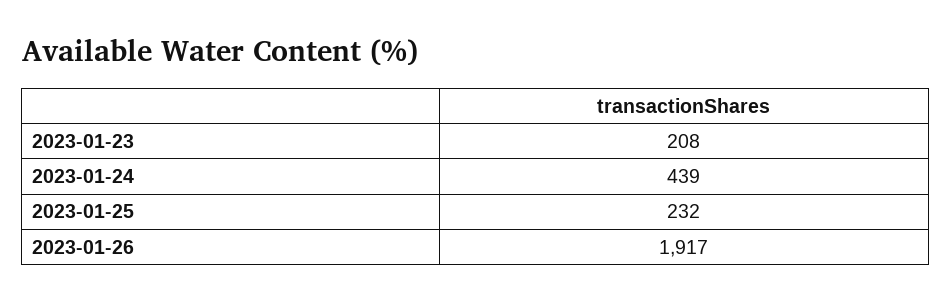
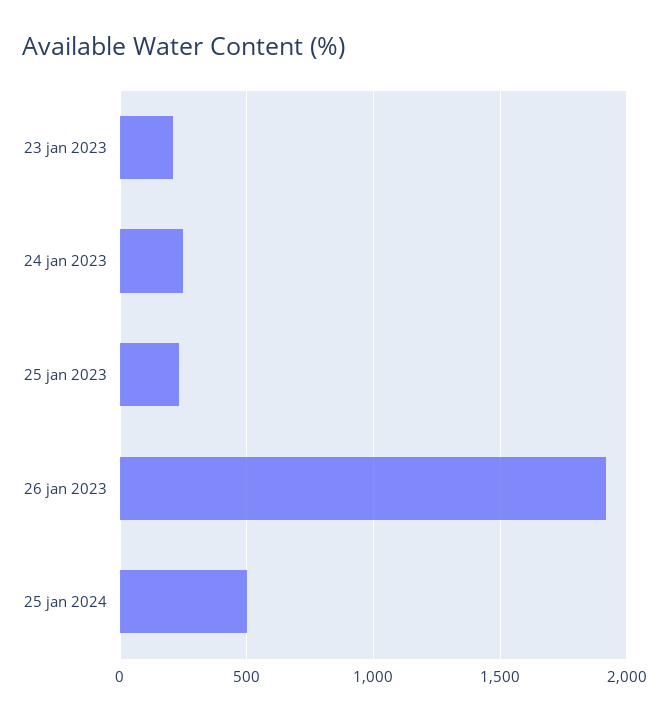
2023-01-24: 439 -> 250
25 jan 2024: none -> 500

